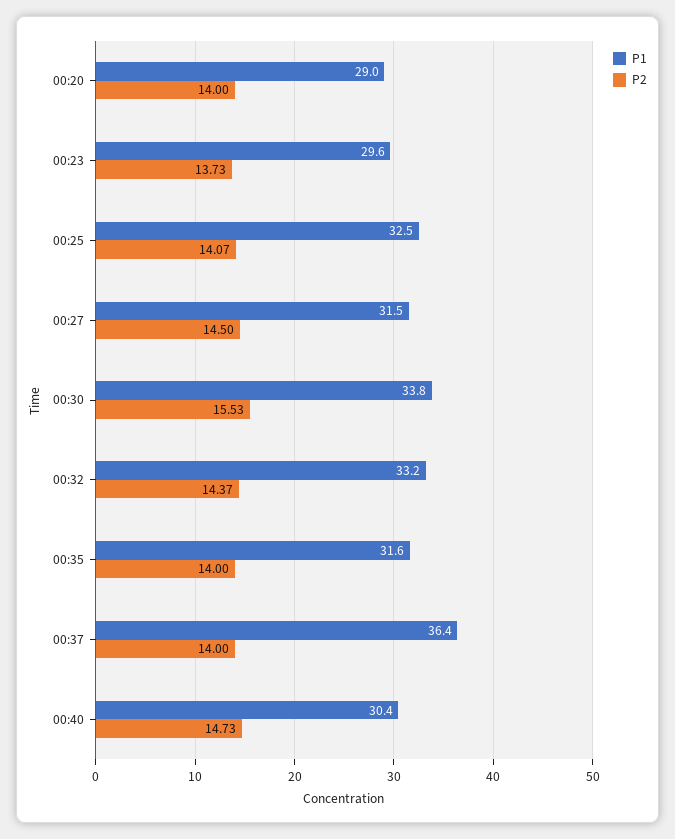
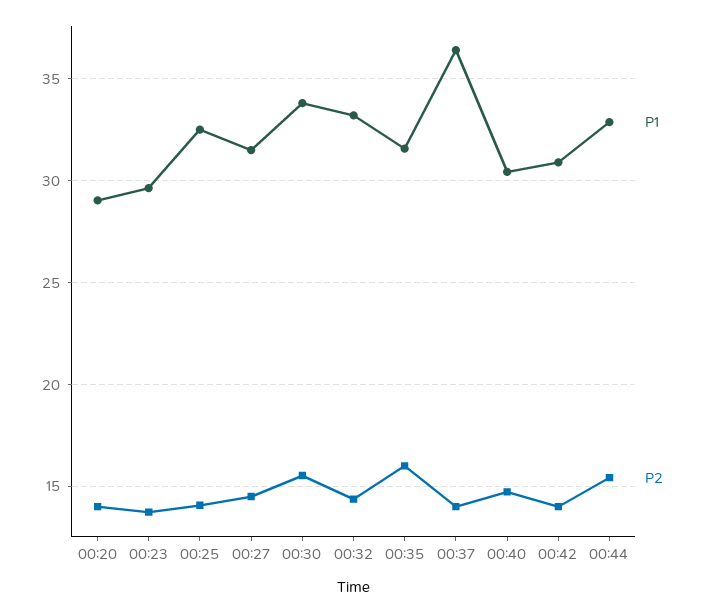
P2, 00:35: 14 -> 16
P1, 00:42: none -> 31
P2, 00:42: none -> 14
P1, 00:44: none -> 33
P2, 00:44: none -> 15.5

